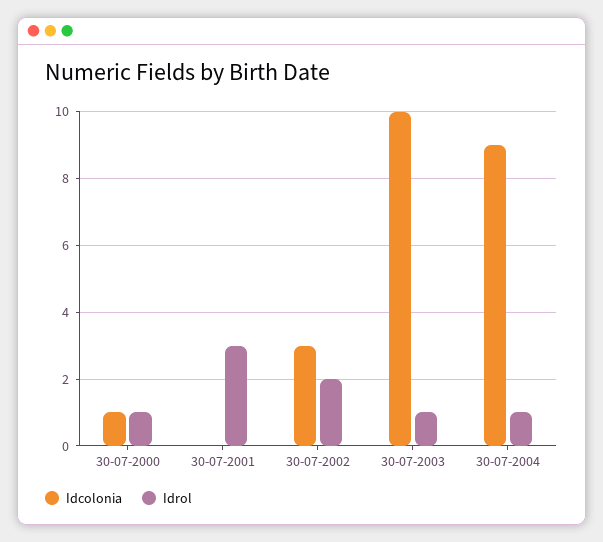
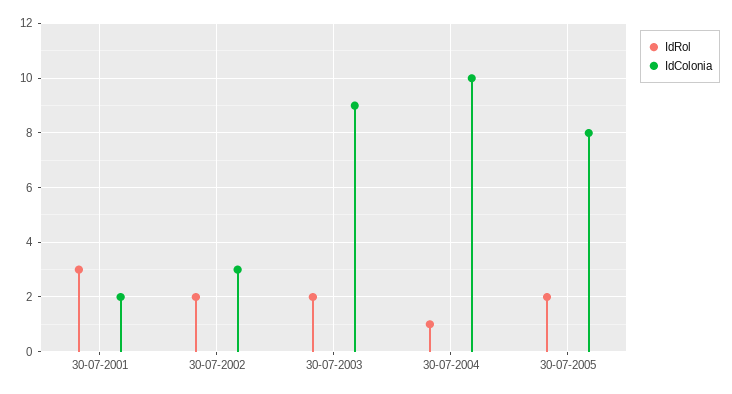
Idcolonia, 30-07-2000: 1 -> none
Idrol, 30-07-2000: 1 -> none
Idcolonia, 30-07-2001: 0 -> 2
Idcolonia, 30-07-2003: 10 -> 9
Idrol, 30-07-2003: 1 -> 2
Idcolonia, 30-07-2004: 9 -> 10
Idrol, 30-07-2005: none -> 2
Idcolonia, 30-07-2005: none -> 8

